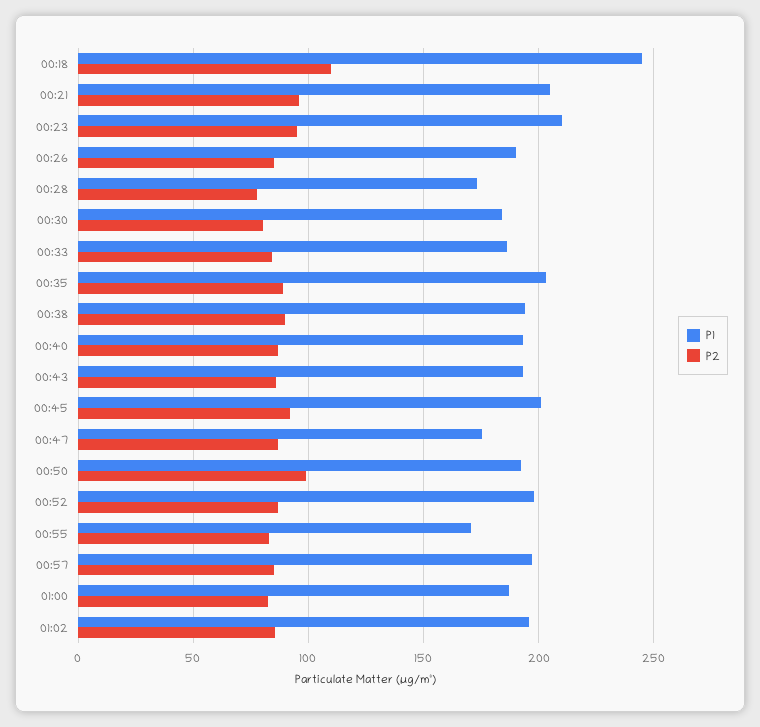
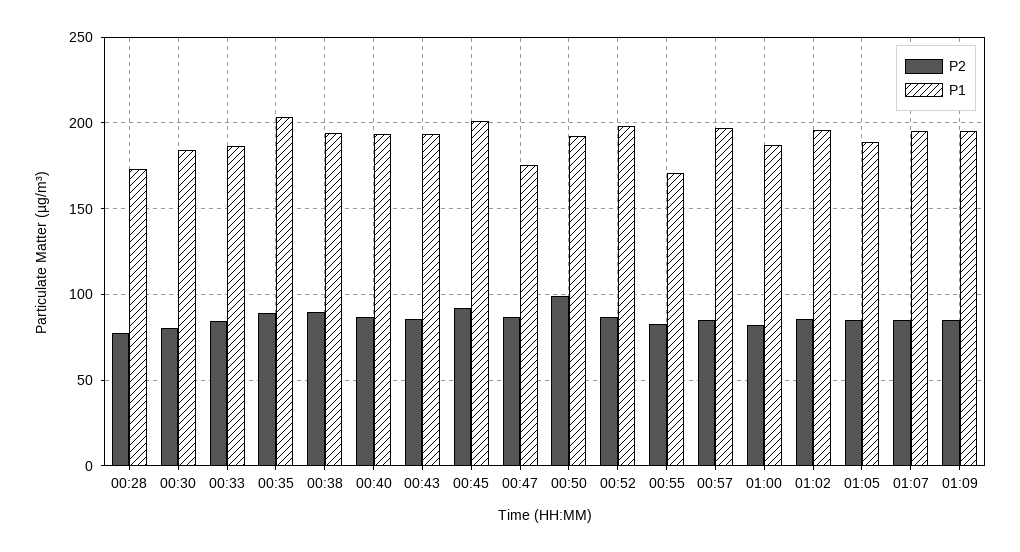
P1, 00:18: 245 -> none
P2, 00:18: 110 -> none
P1, 00:21: 205 -> none
P2, 00:21: 95 -> none
P1, 00:23: 210 -> none
P2, 00:23: 95 -> none
P1, 00:26: 190 -> none
P2, 00:26: 85 -> none
P2, 01:05: none -> 85
P1, 01:05: none -> 190
P2, 01:07: none -> 85
P1, 01:07: none -> 195
P2, 01:09: none -> 85
P1, 01:09: none -> 195

